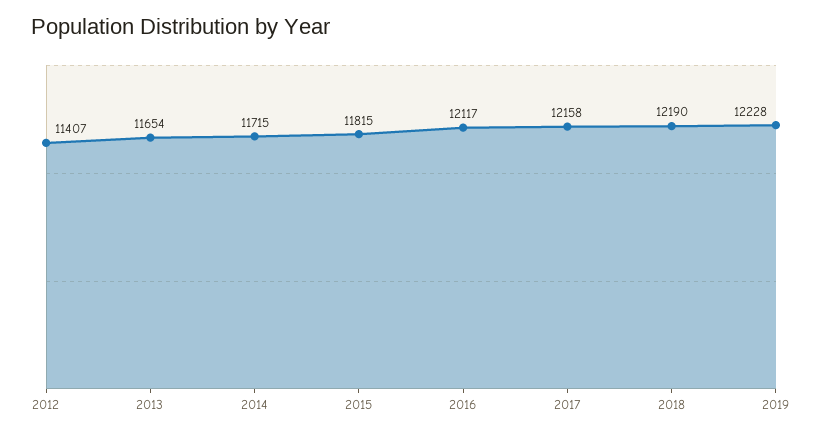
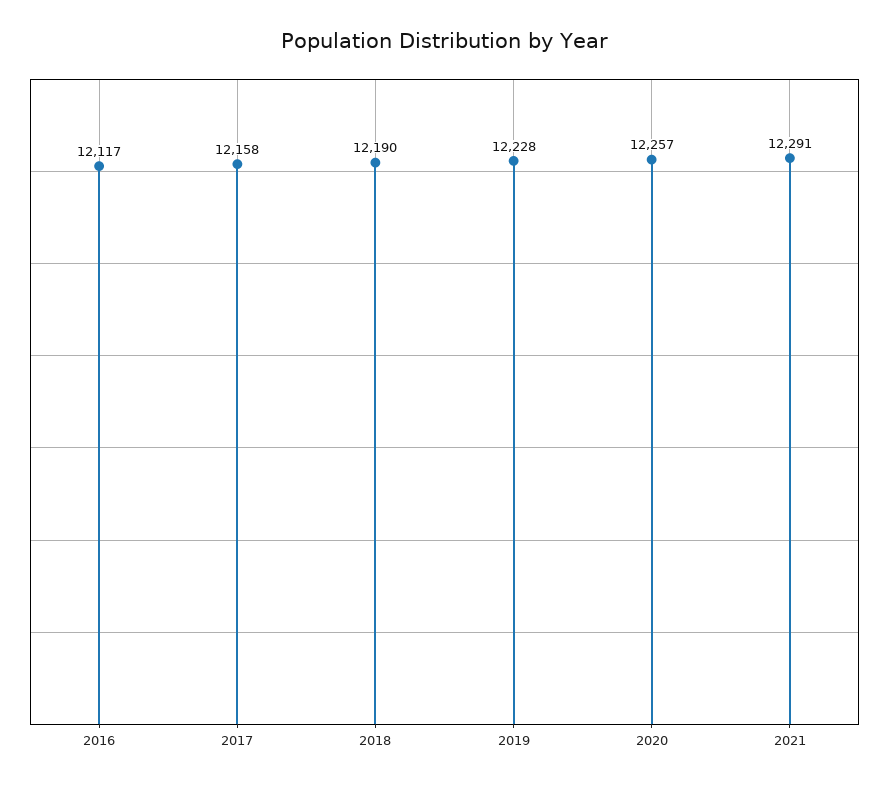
2012: 11407 -> none
2013: 11654 -> none
2014: 11715 -> none
2015: 11815 -> none
2020: none -> 12257
2021: none -> 12291

